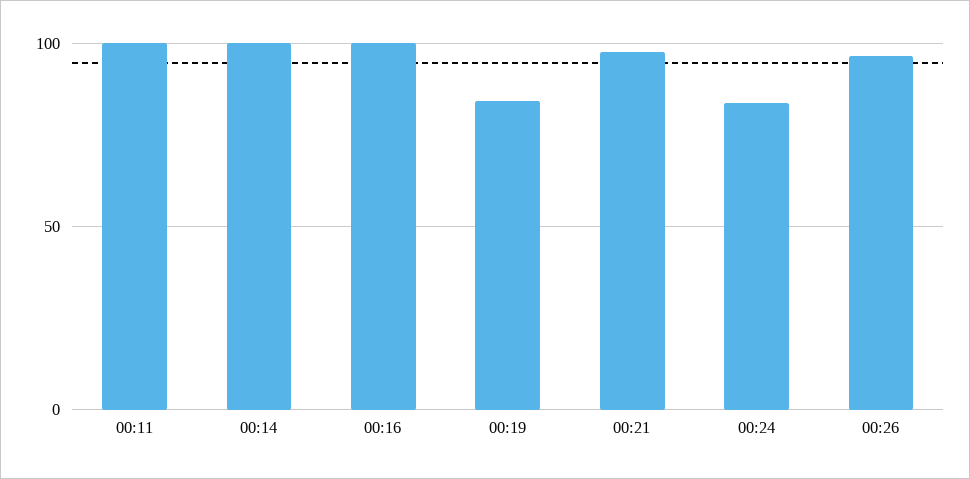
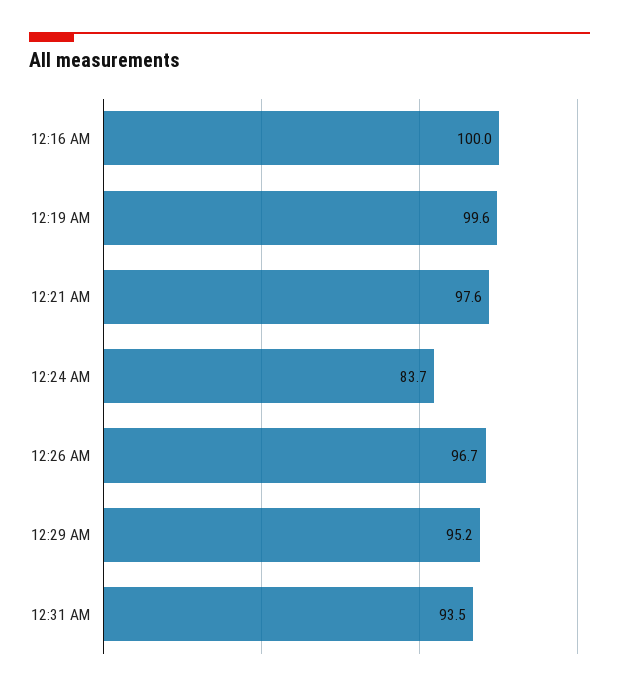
00:11: 100 -> none
00:14: 100 -> none
00:19: 85 -> 99.6
12:29 AM: none -> 95.2
12:31 AM: none -> 93.5

